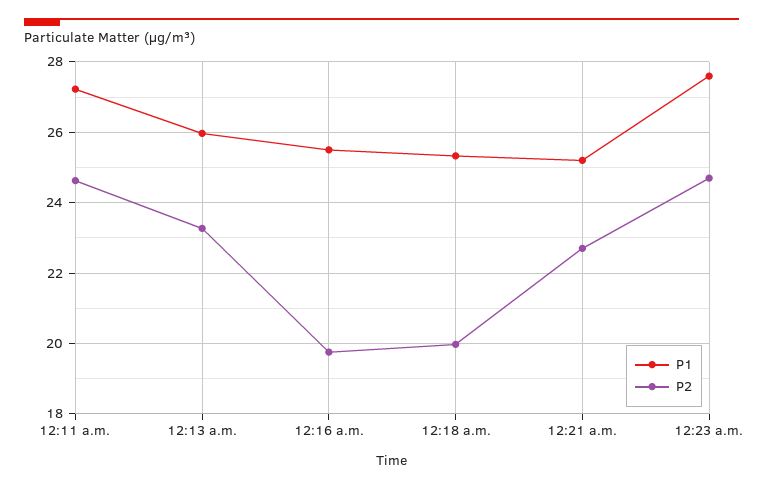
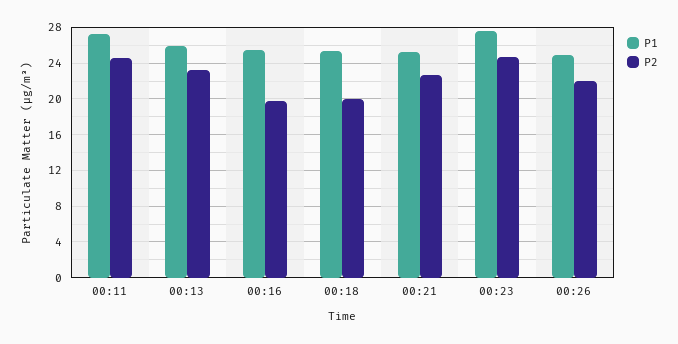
P1, 00:26: none -> 25
P2, 00:26: none -> 22

